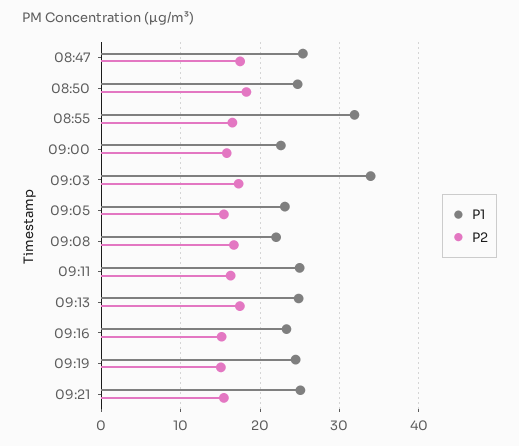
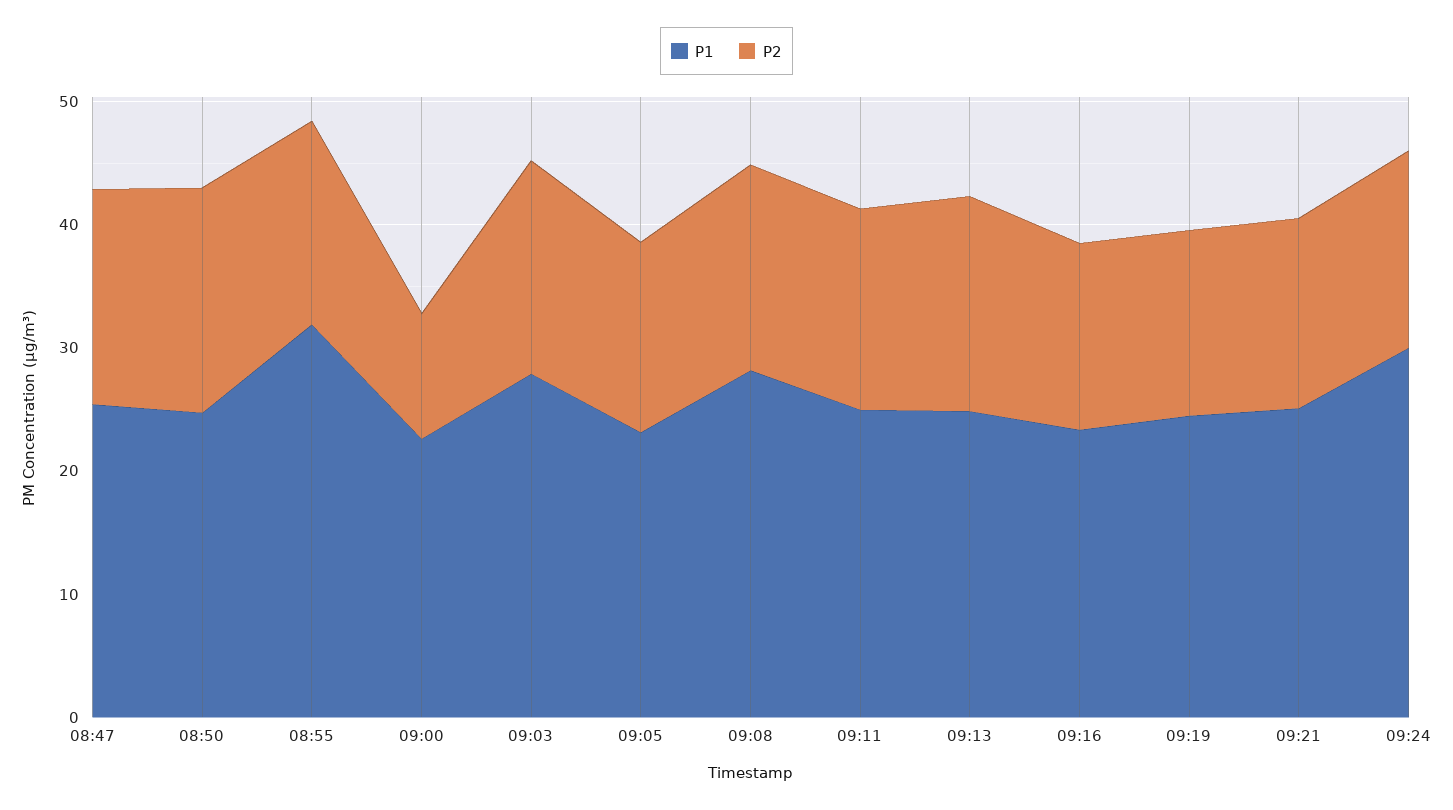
P2, 09:00: 16 -> 10
P1, 09:03: 34 -> 28
P1, 09:08: 22 -> 28
P1, 09:24: none -> 30
P2, 09:24: none -> 16

